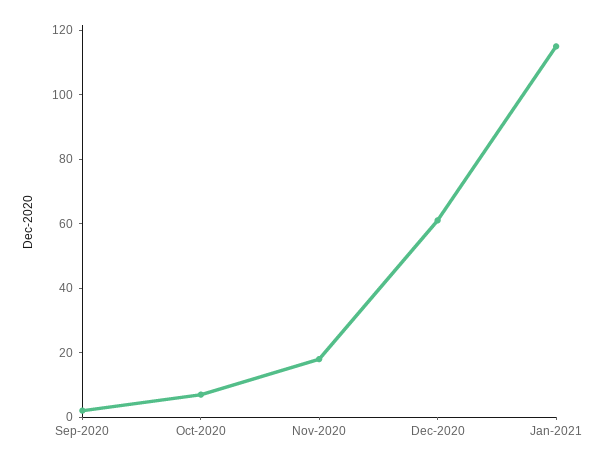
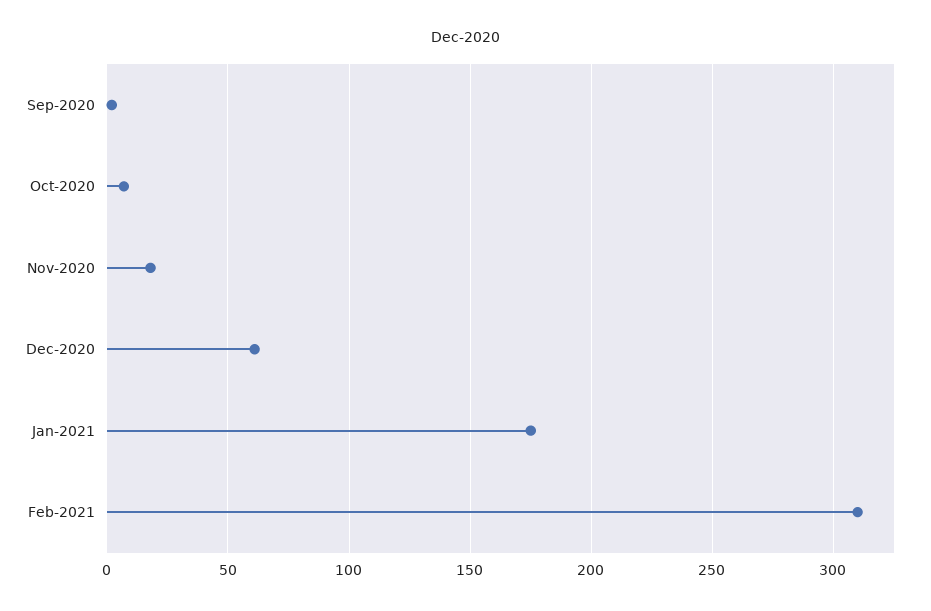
Jan-2021: 115 -> 175
Feb-2021: none -> 310

